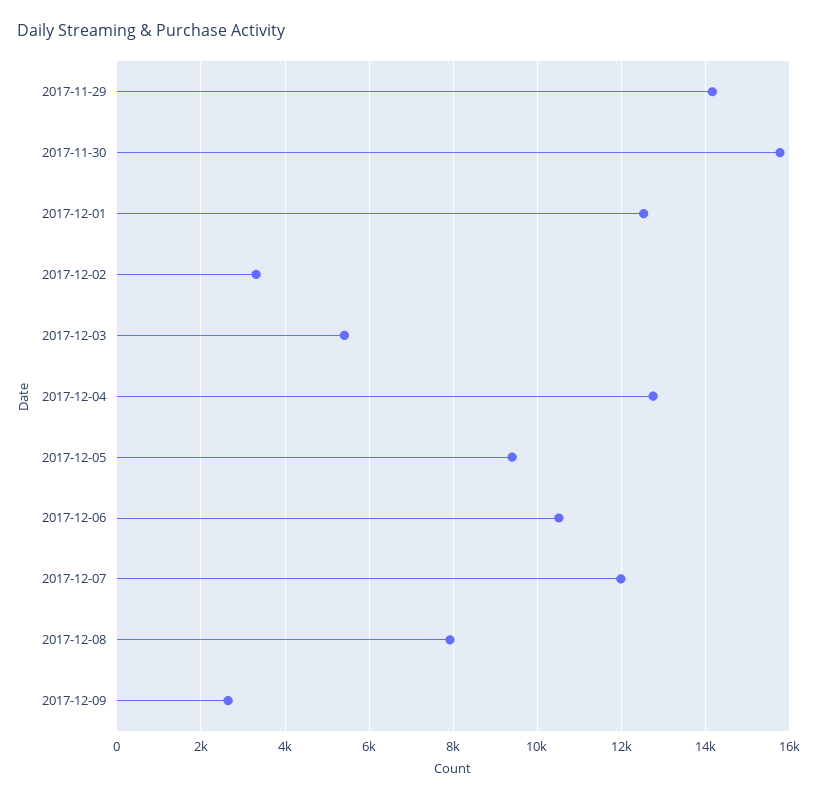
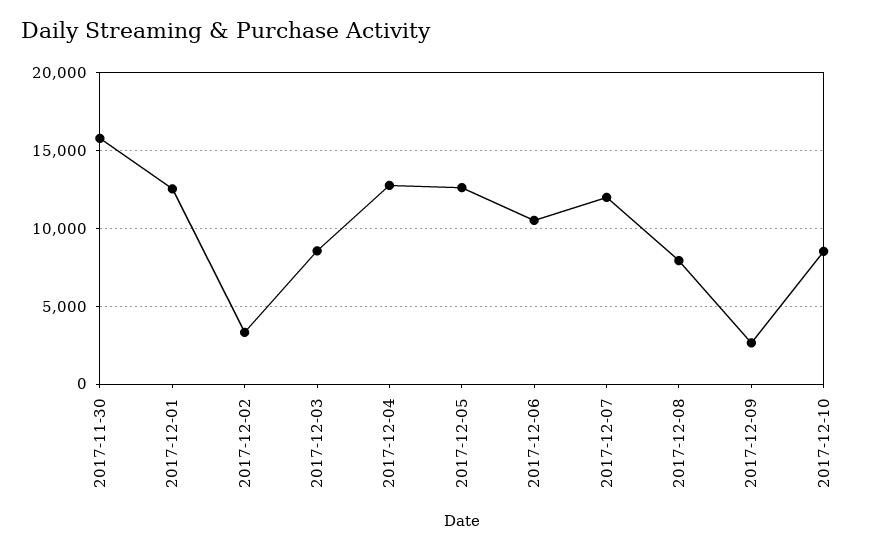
2017-11-29: 14200 -> none
2017-12-03: 5400 -> 8500
2017-12-05: 9400 -> 12500
2017-12-10: none -> 8500

